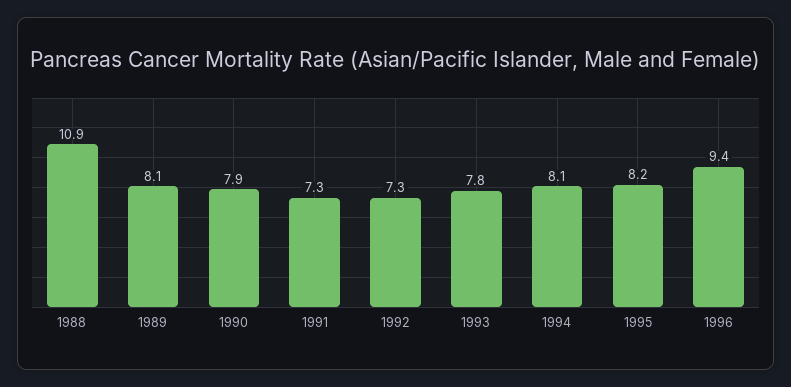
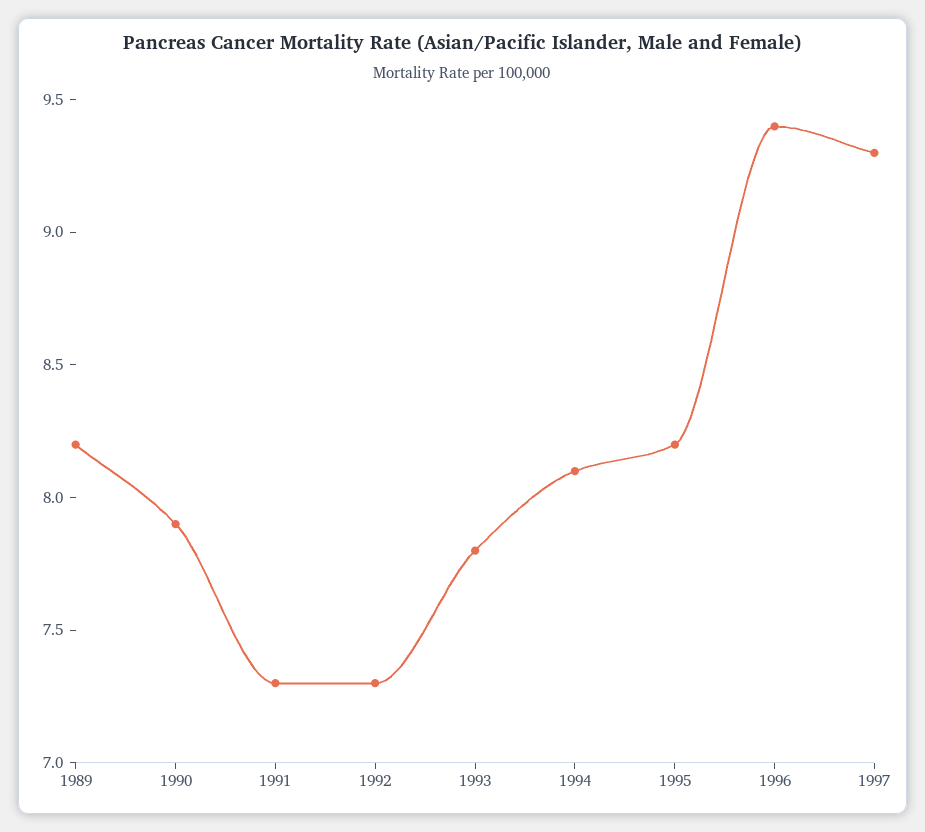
1988: 10.9 -> none
1989: 8.1 -> 8.2
1997: none -> 9.3

